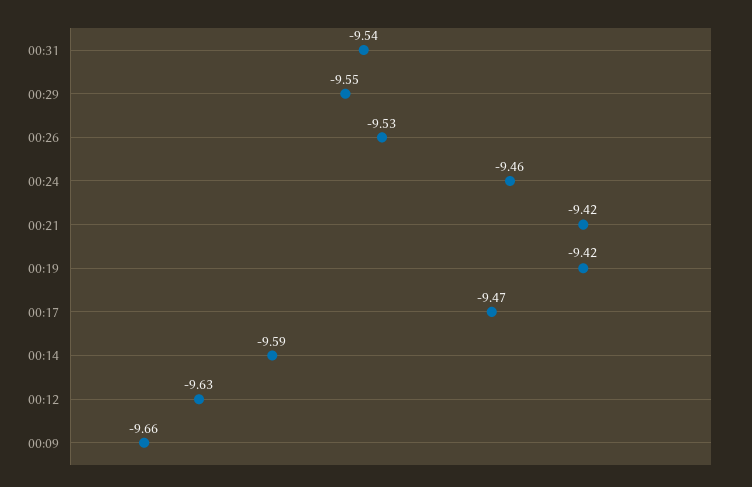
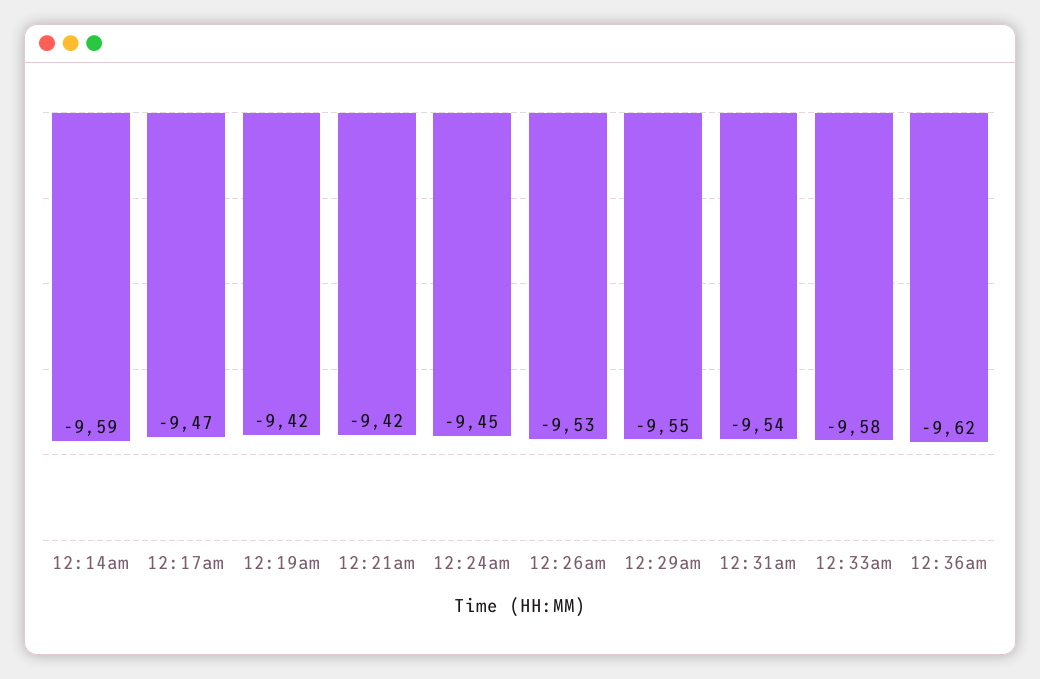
00:24: -9.46 -> -9.45
00:12: -9.63 -> none
00:09: -9.66 -> none
12:33am: none -> -9.58
12:36am: none -> -9.62

